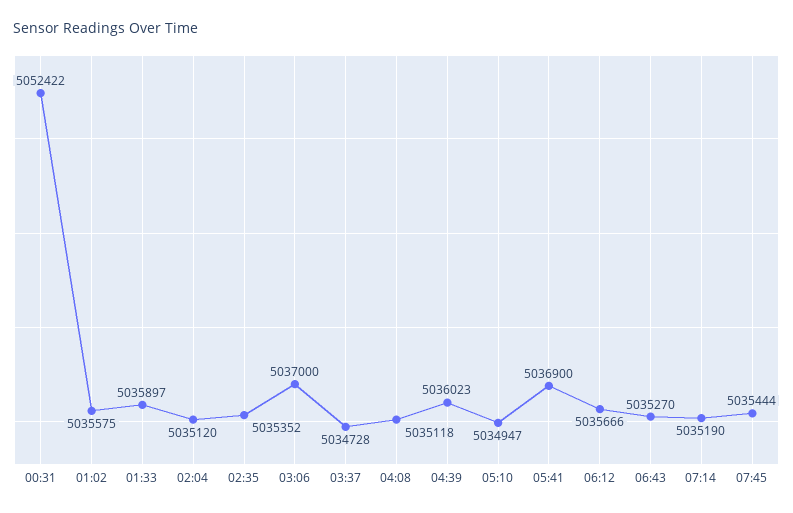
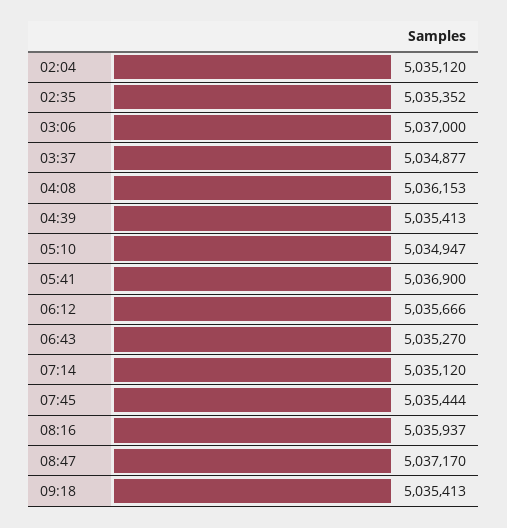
00:31: 5052422 -> none
01:02: 5035575 -> none
01:33: 5035897 -> none
03:37: 5034728 -> 5034877
04:08: 5035118 -> 5036153
04:39: 5036023 -> 5035413
07:14: 5035190 -> 5035120
08:16: none -> 5035937
08:47: none -> 5037170
09:18: none -> 5035413

